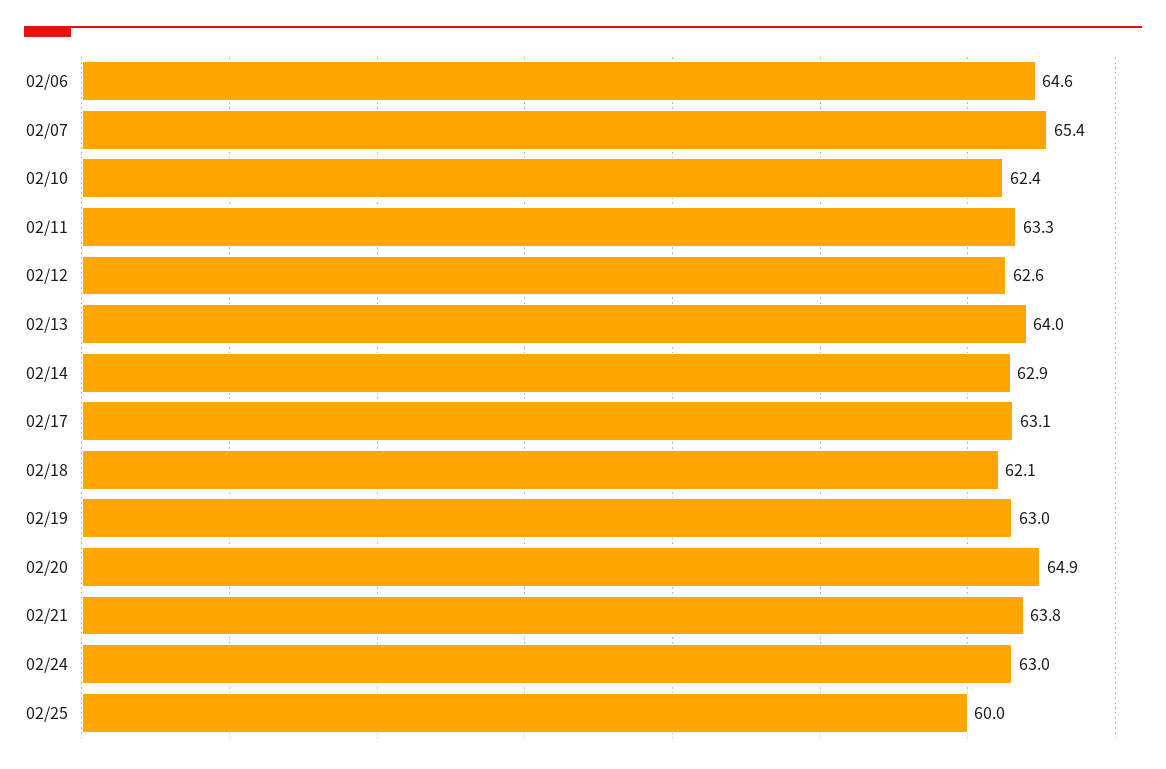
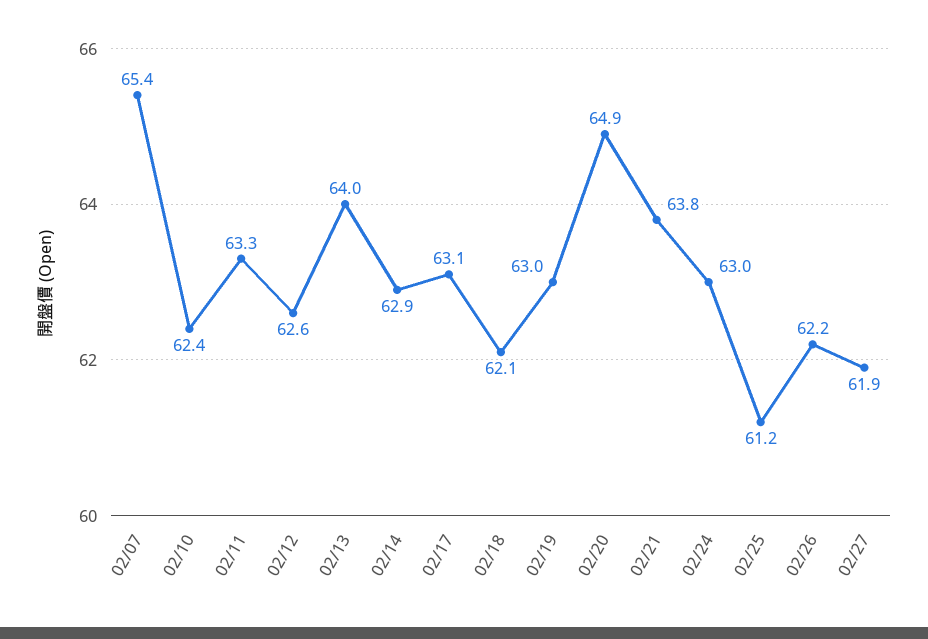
02/06: 64.6 -> none
02/25: 60 -> 61.2
02/26: none -> 62.2
02/27: none -> 61.9

